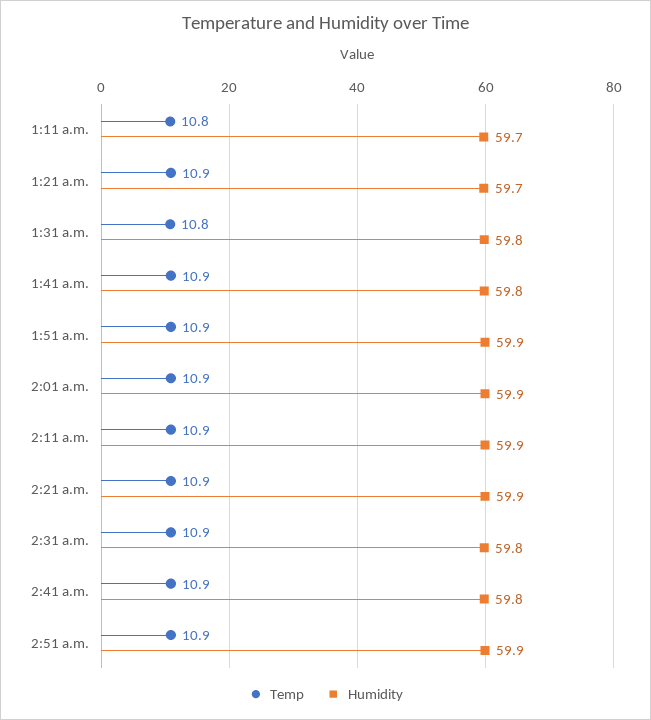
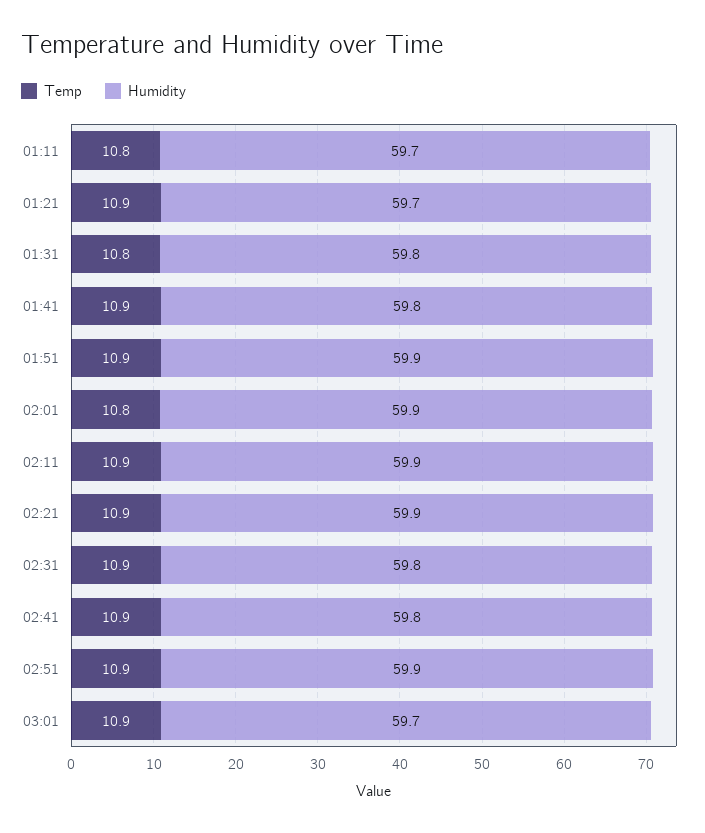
Temp, 2:01 a.m.: 10.9 -> 10.8
Temp, 03:01: none -> 10.9
Humidity, 03:01: none -> 59.7

